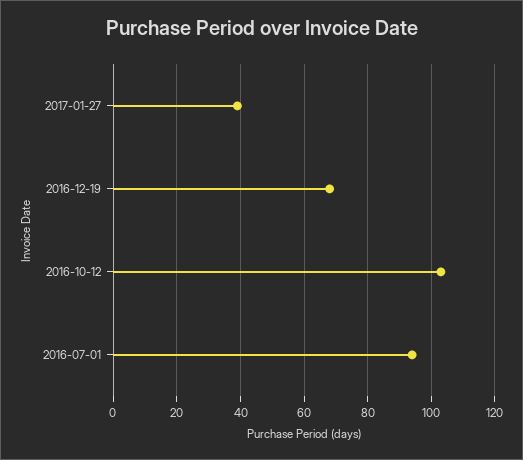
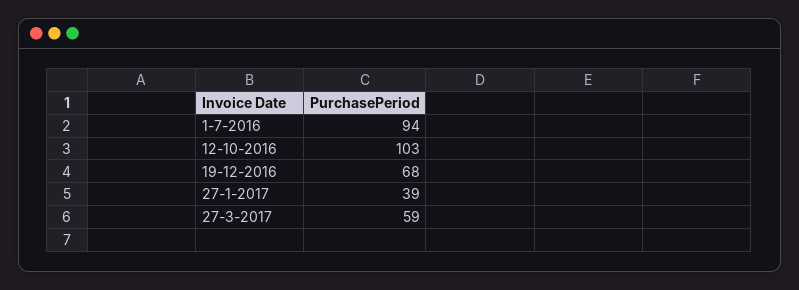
27-3-2017: none -> 59

